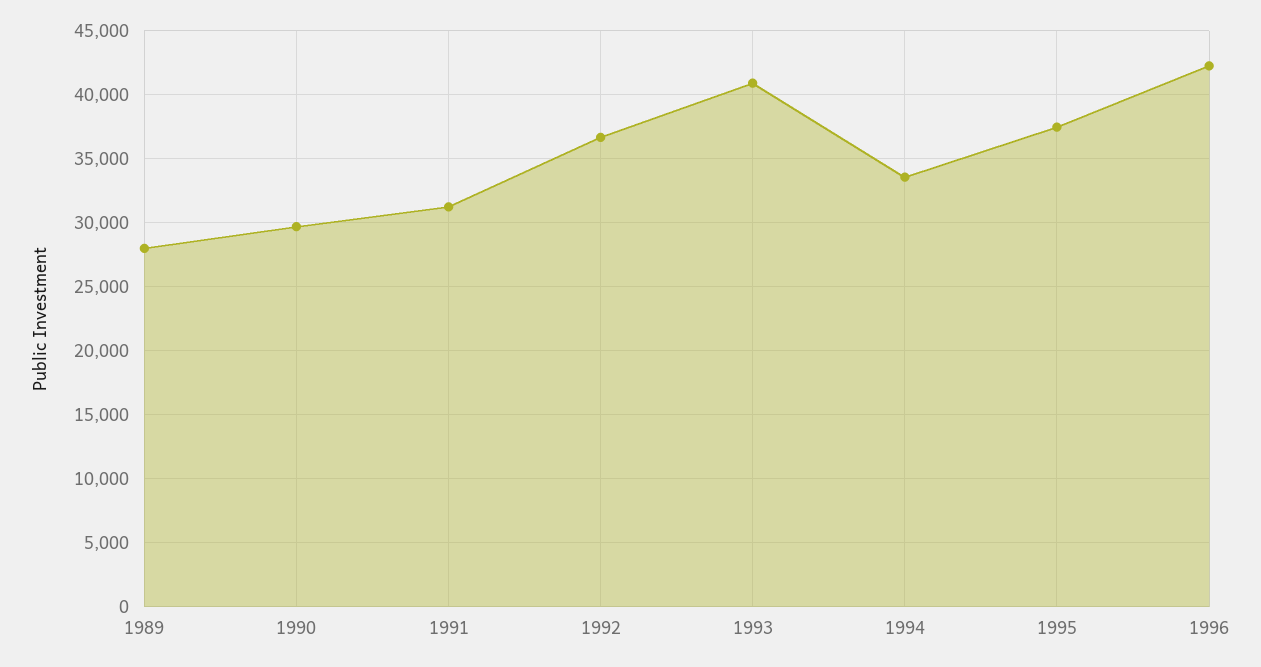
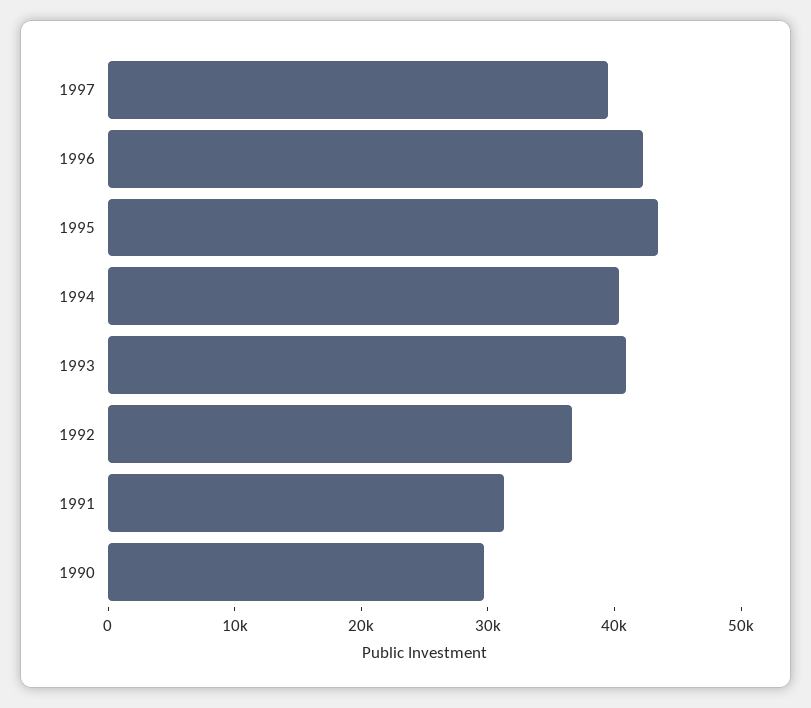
1989: 28000 -> none
1994: 33500 -> 40000
1995: 37500 -> 44000
1997: none -> 40000

